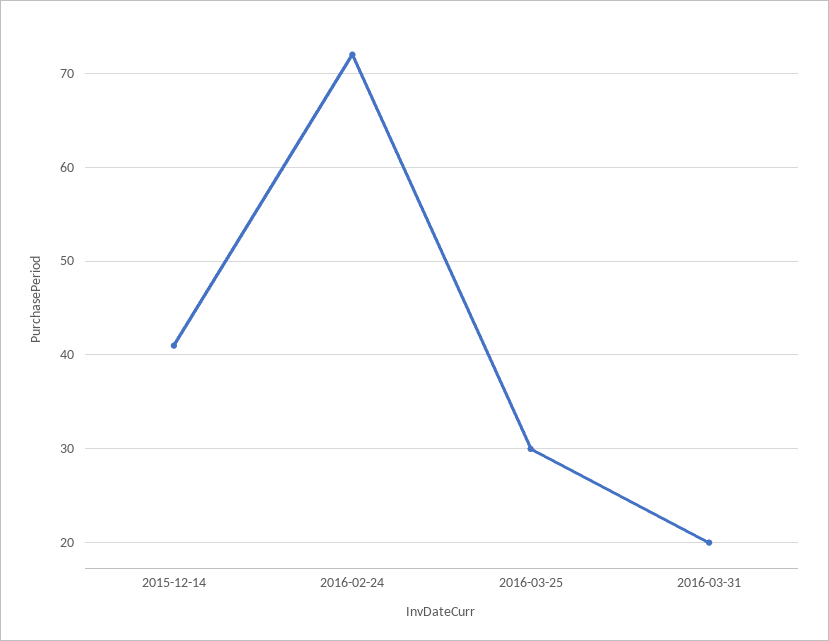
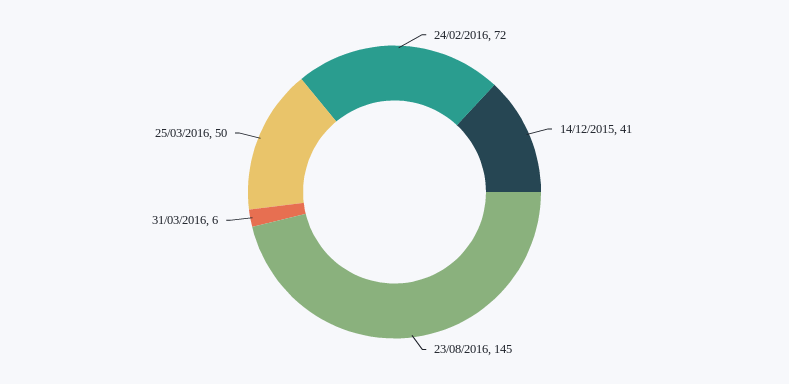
2016-03-25: 30 -> 50
2016-03-31: 20 -> 6
23/08/2016: none -> 145

